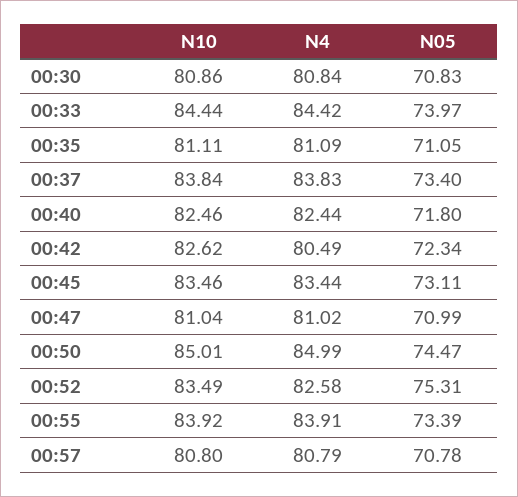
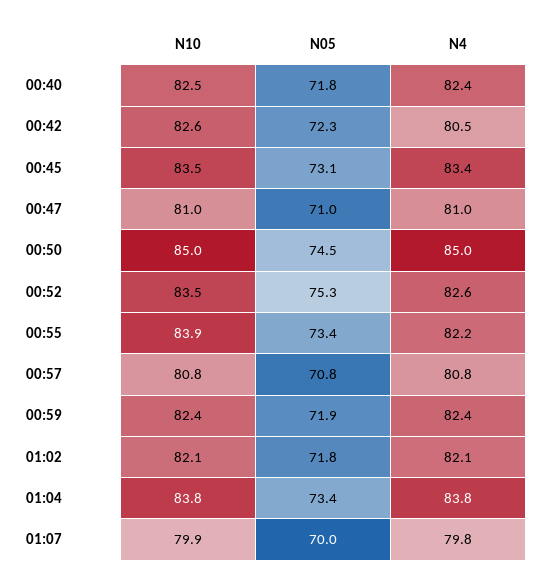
N10, 00:30: 80.86 -> none
N4, 00:30: 80.84 -> none
N05, 00:30: 70.83 -> none
N10, 00:33: 84.44 -> none
N4, 00:33: 84.42 -> none
N05, 00:33: 73.97 -> none
N10, 00:35: 81.11 -> none
N4, 00:35: 81.09 -> none
N05, 00:35: 71.05 -> none
N10, 00:37: 83.84 -> none
N4, 00:37: 83.83 -> none
N05, 00:37: 73.4 -> none
N4, 00:55: 83.91 -> 82.2
N10, 00:59: none -> 82.4
N05, 00:59: none -> 71.9
N4, 00:59: none -> 82.4
N10, 01:02: none -> 82.1
N05, 01:02: none -> 71.8
N4, 01:02: none -> 82.1
N10, 01:04: none -> 83.8
N05, 01:04: none -> 73.4
N4, 01:04: none -> 83.8
N10, 01:07: none -> 79.9
N05, 01:07: none -> 70
N4, 01:07: none -> 79.8

